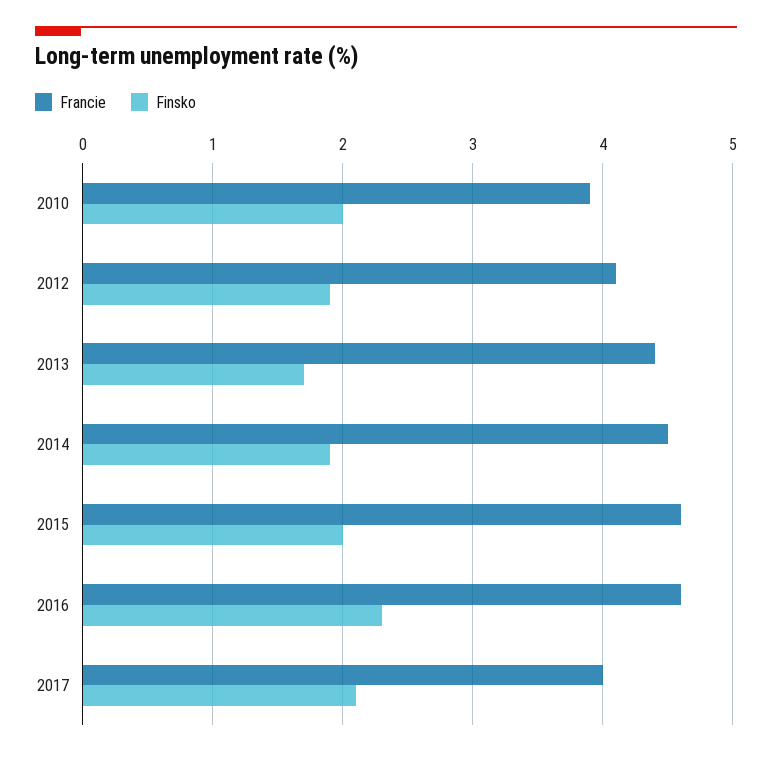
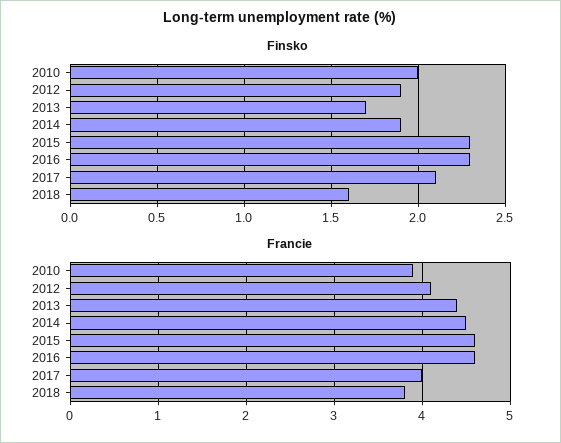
Finsko, 2015: 2 -> 2.3
Finsko, 2018: none -> 1.6
Francie, 2018: none -> 3.8

